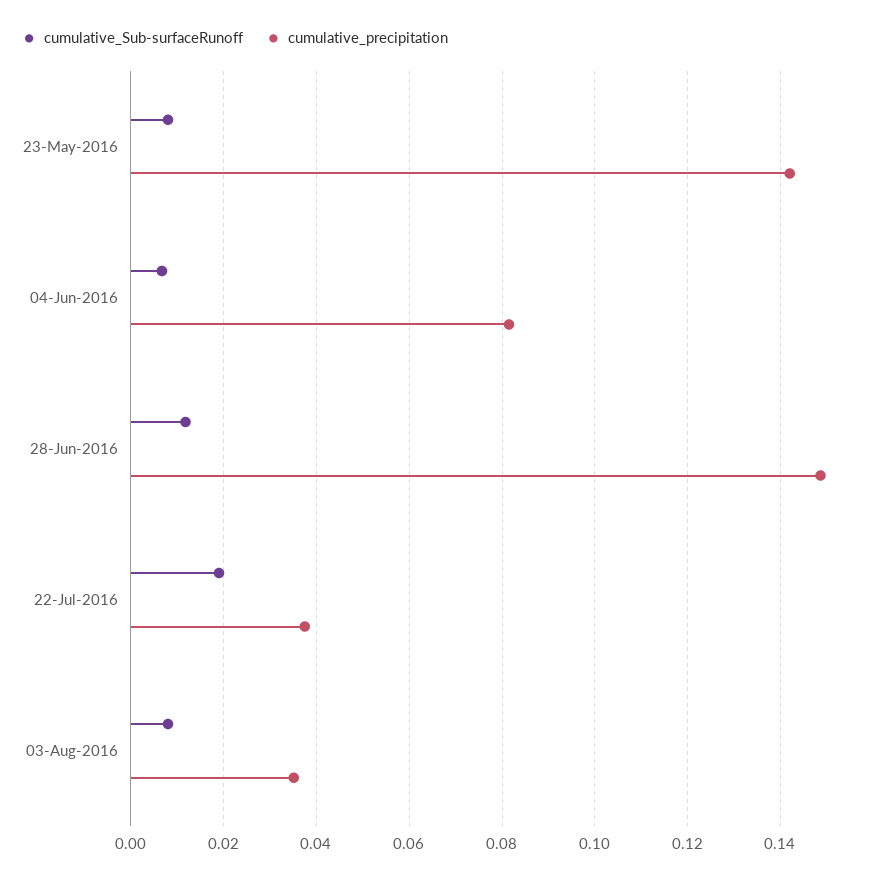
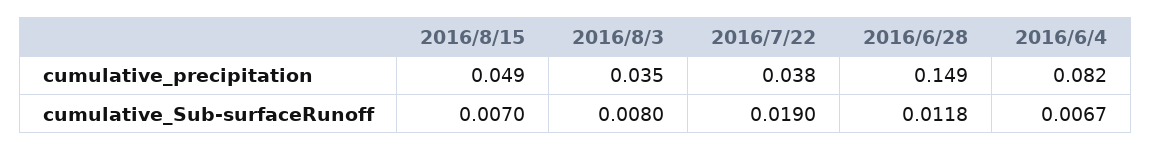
cumulative_Sub-surfaceRunoff, 23-May-2016: 0.008 -> none
cumulative_precipitation, 23-May-2016: 0.142 -> none
cumulative_precipitation, 2016/8/15: none -> 0.049
cumulative_Sub-surfaceRunoff, 2016/8/15: none -> 0.007

